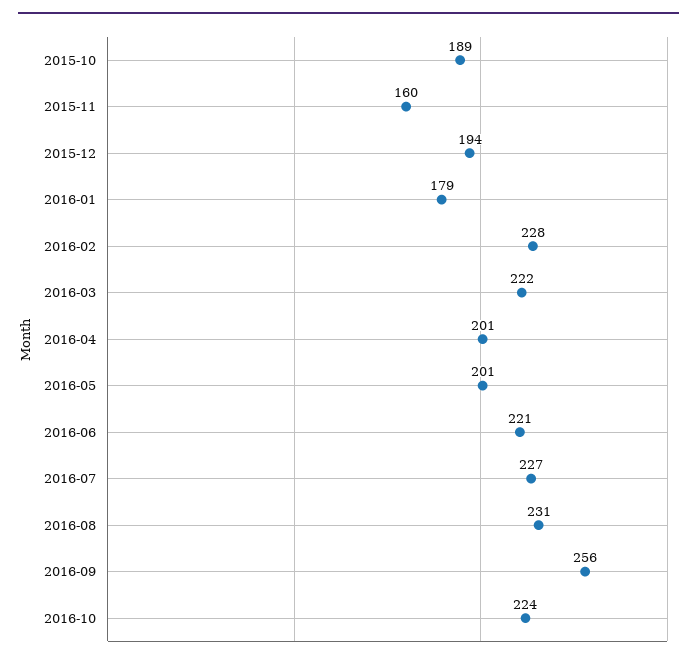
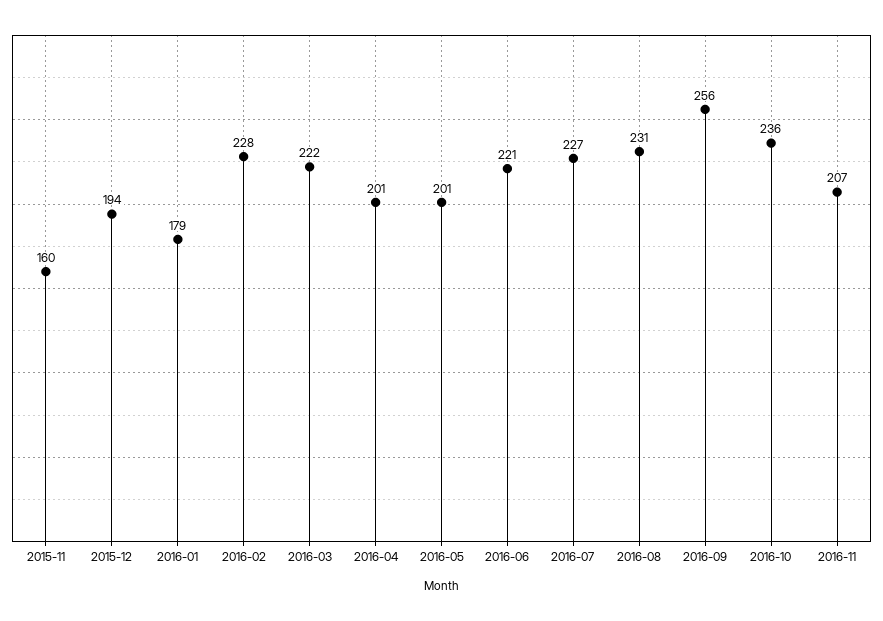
2015-10: 189 -> none
2016-10: 224 -> 236
2016-11: none -> 207

